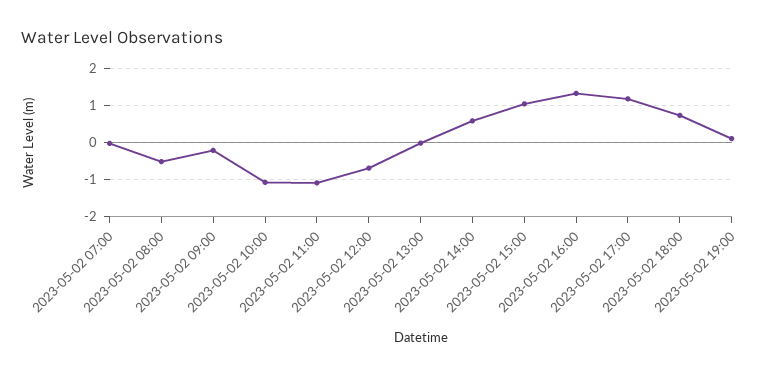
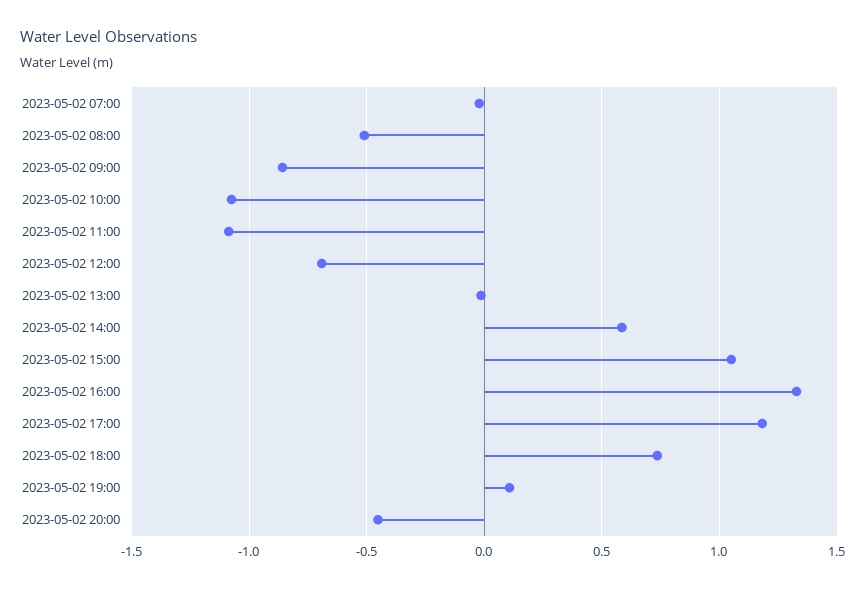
2023-05-02 09:00: -0.2 -> -0.85
2023-05-02 20:00: none -> -0.45

